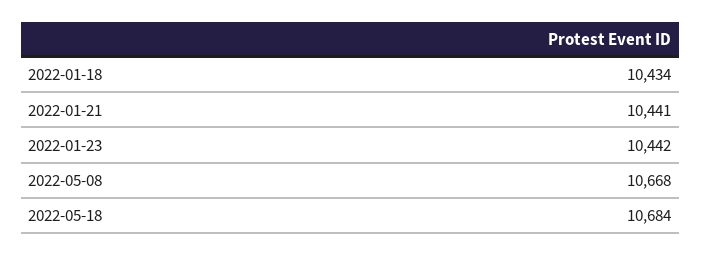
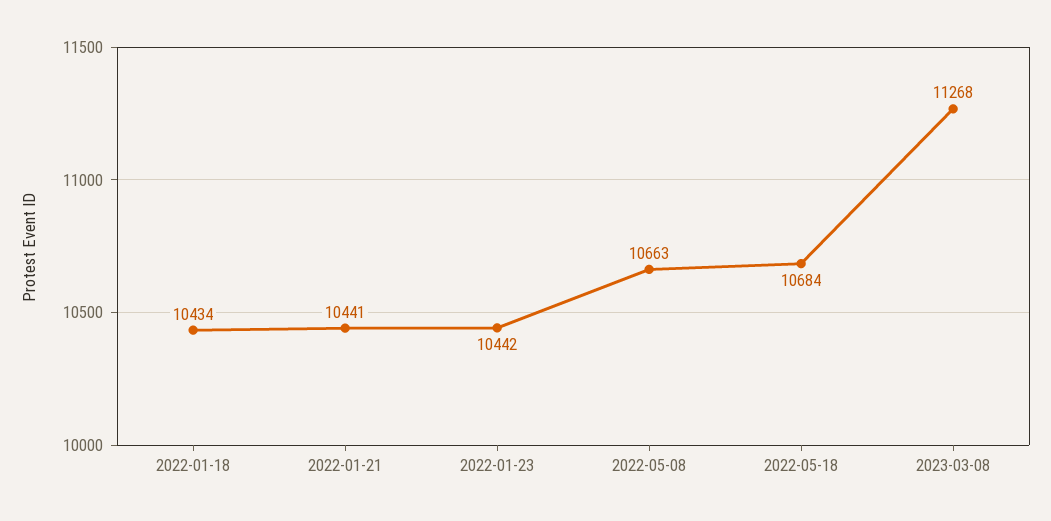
2022-05-08: 10668 -> 10663
2023-03-08: none -> 11268

